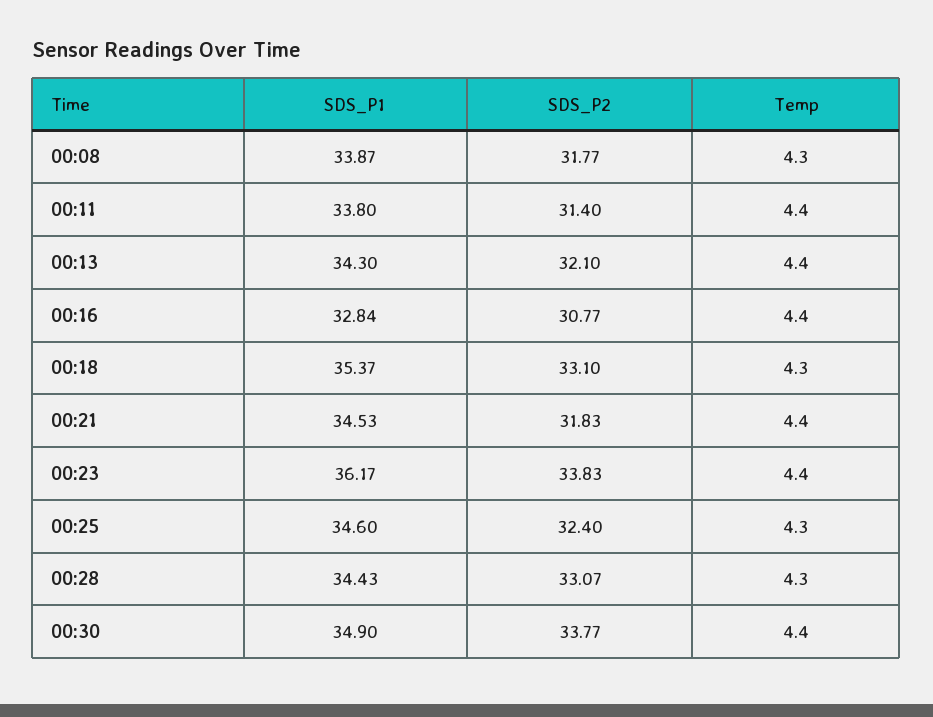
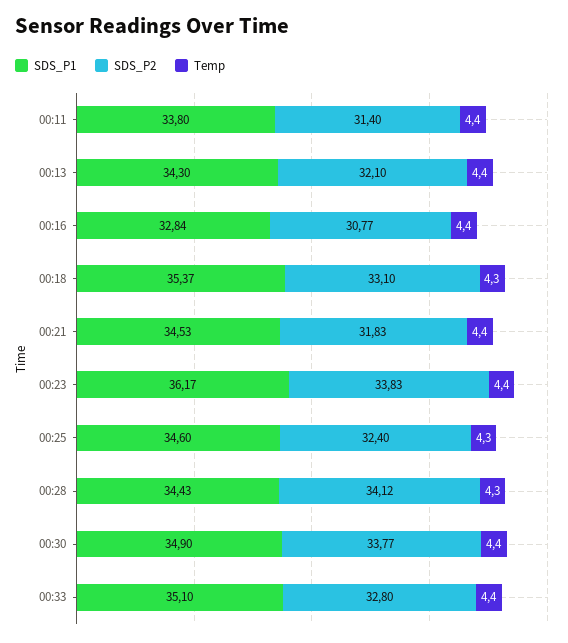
SDS_P1, 00:08: 33.87 -> none
SDS_P2, 00:08: 31.77 -> none
Temp, 00:08: 4.3 -> none
SDS_P2, 00:28: 33.07 -> 34.12
SDS_P1, 00:33: none -> 35.1
SDS_P2, 00:33: none -> 32.8
Temp, 00:33: none -> 4.4

